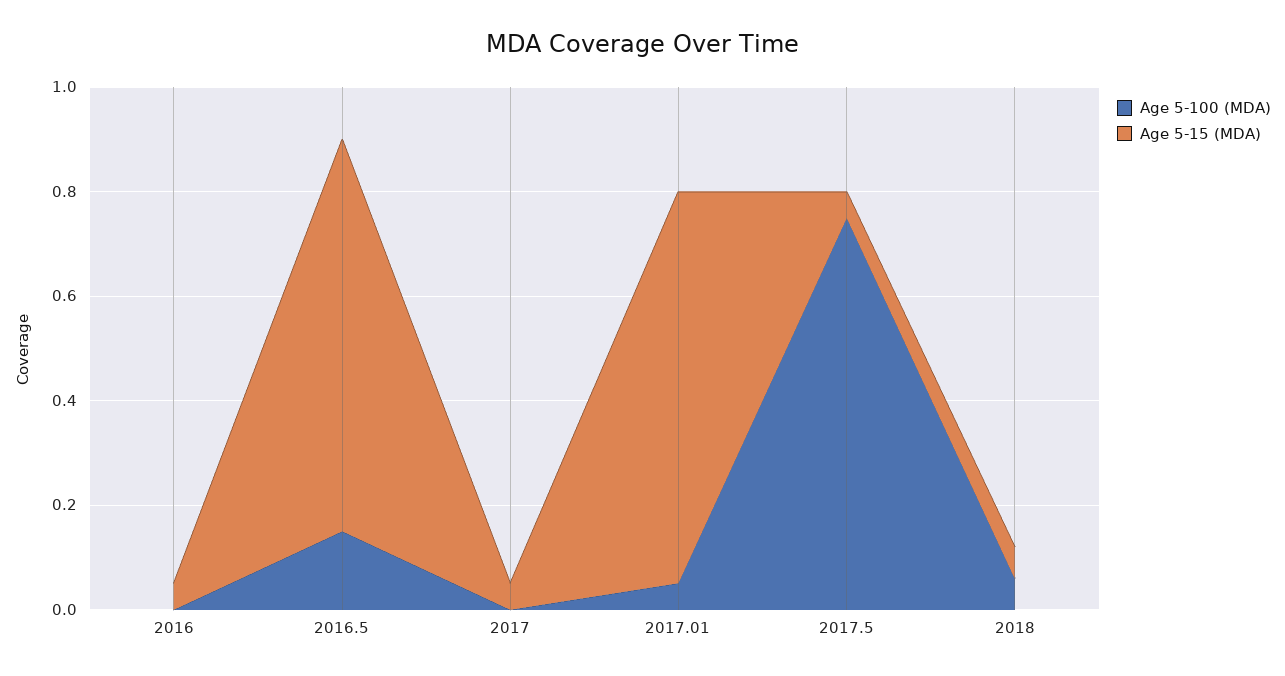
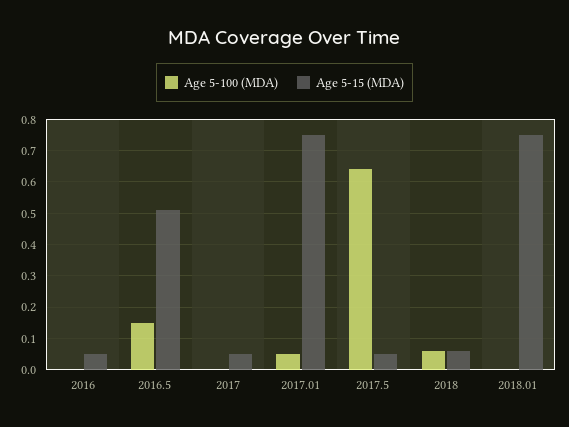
Age 5-15 (MDA), 2016.5: 0.75 -> 0.5
Age 5-100 (MDA), 2017.5: 0.75 -> 0.65
Age 5-100 (MDA), 2018.01: none -> 0
Age 5-15 (MDA), 2018.01: none -> 0.75

